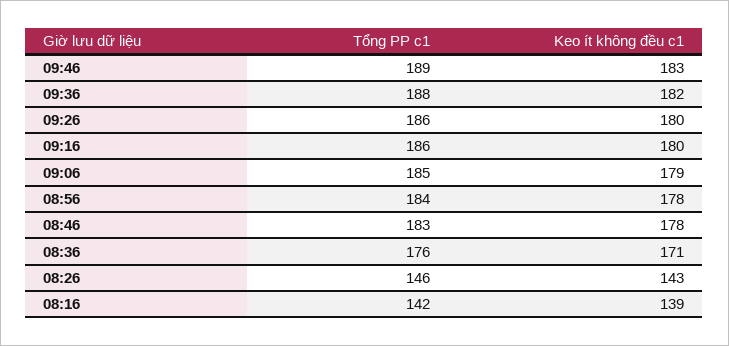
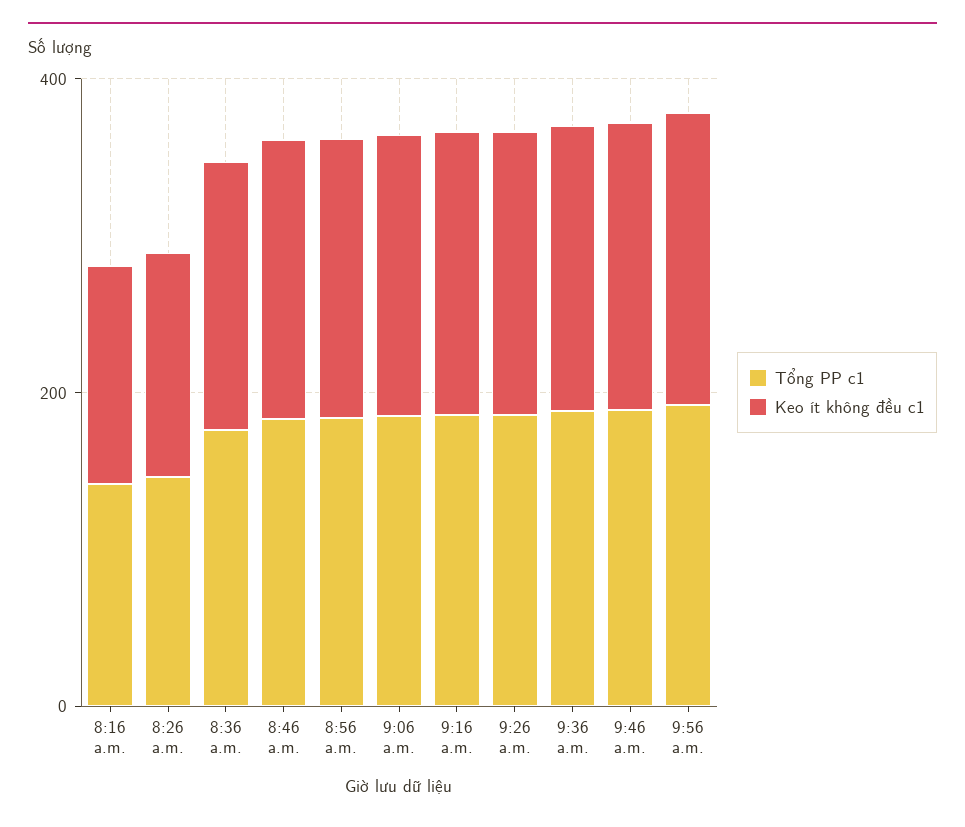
Tổng PP c1, 9:56 a.m.: none -> 200
Keo ít không đều c1, 9:56 a.m.: none -> 200

